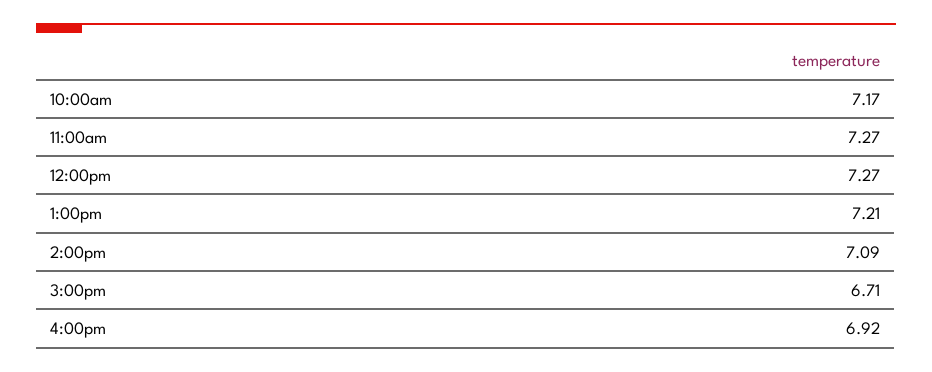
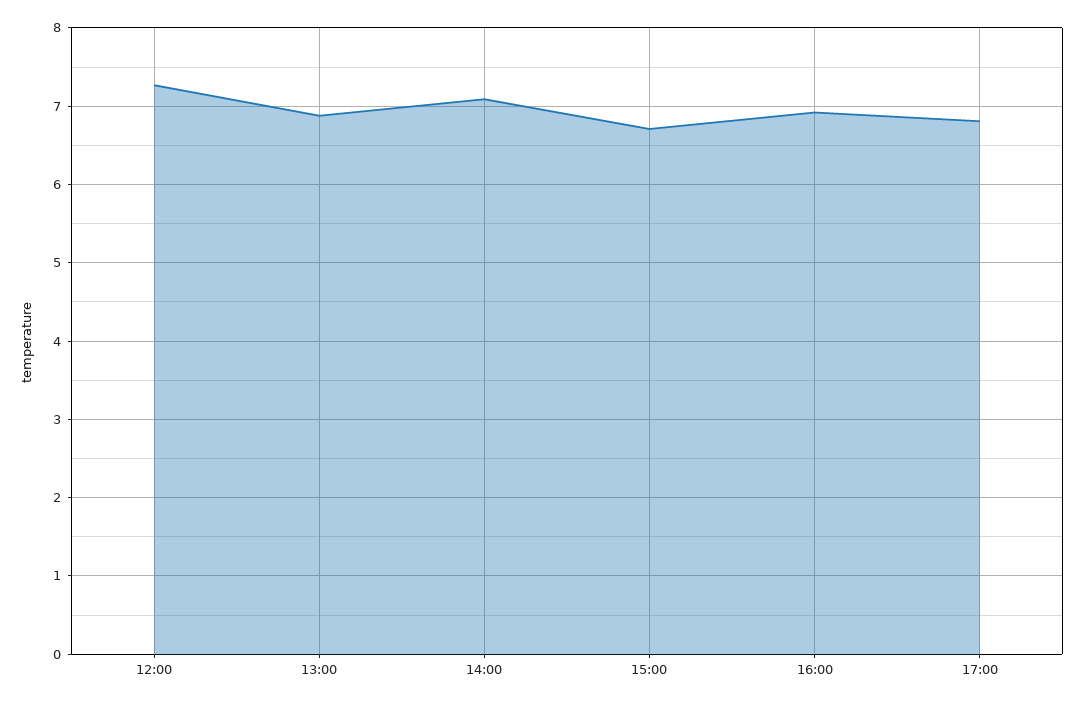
10:00am: 7.17 -> none
11:00am: 7.27 -> none
1:00pm: 7.21 -> 6.9
17:00: none -> 6.8

